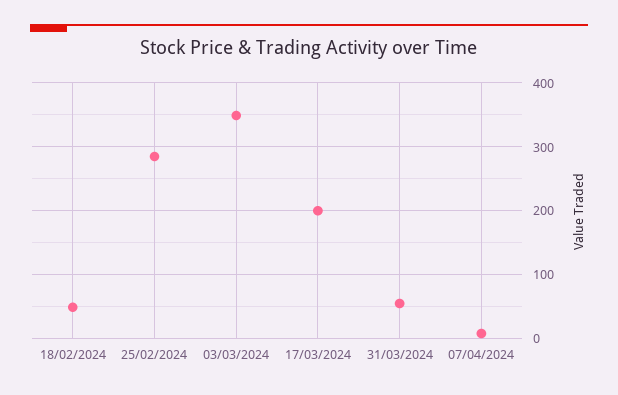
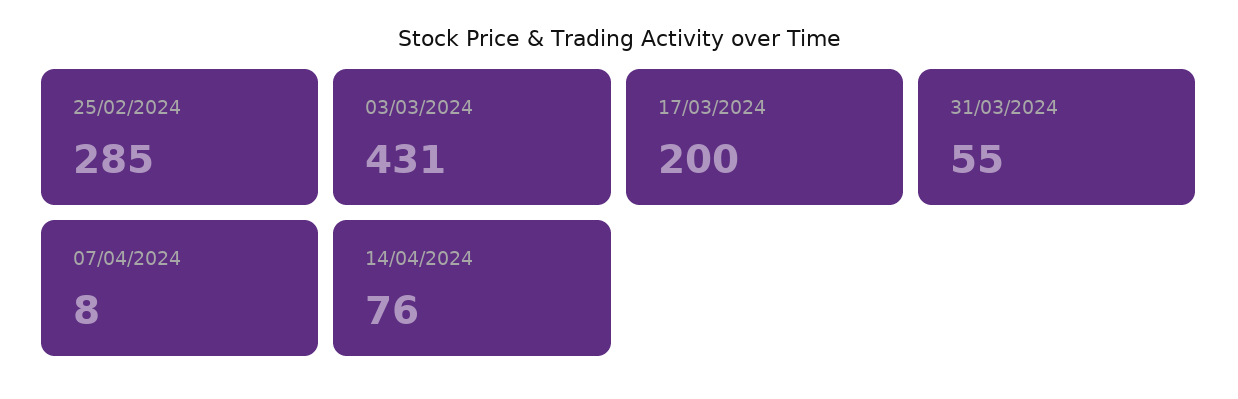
18/02/2024: 50 -> none
03/03/2024: 350 -> 431
14/04/2024: none -> 76

